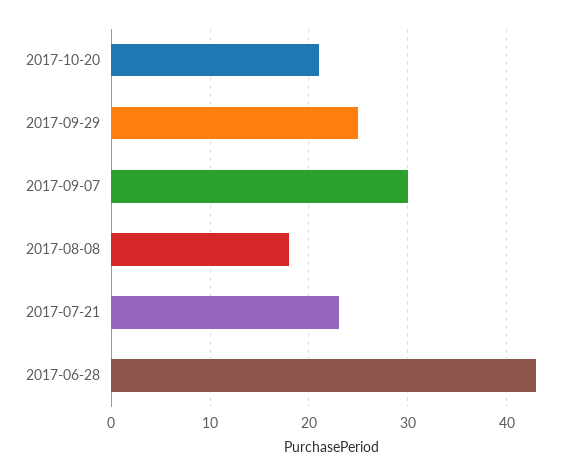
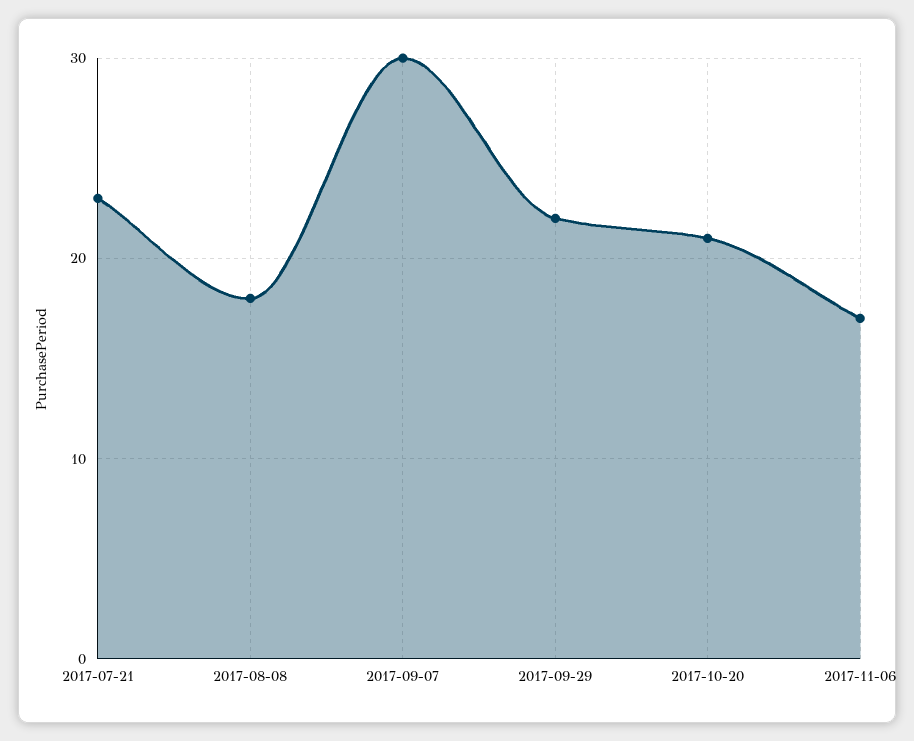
2017-09-29: 25 -> 22
2017-06-28: 43 -> none
2017-11-06: none -> 17

